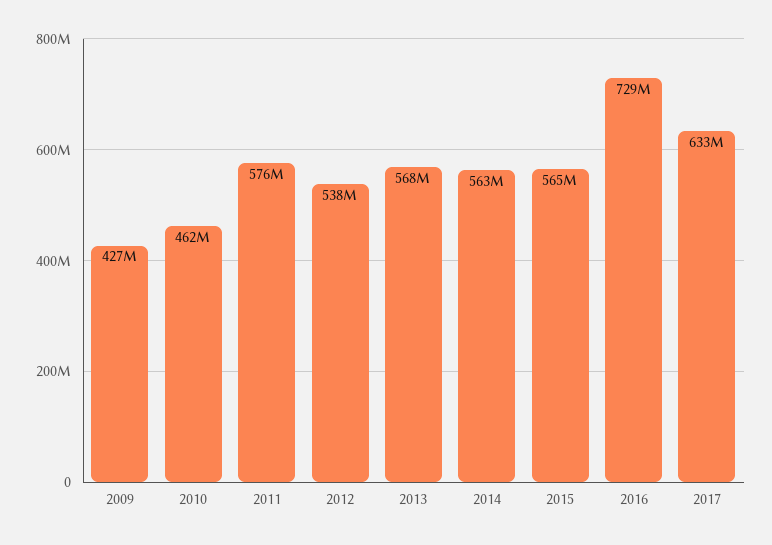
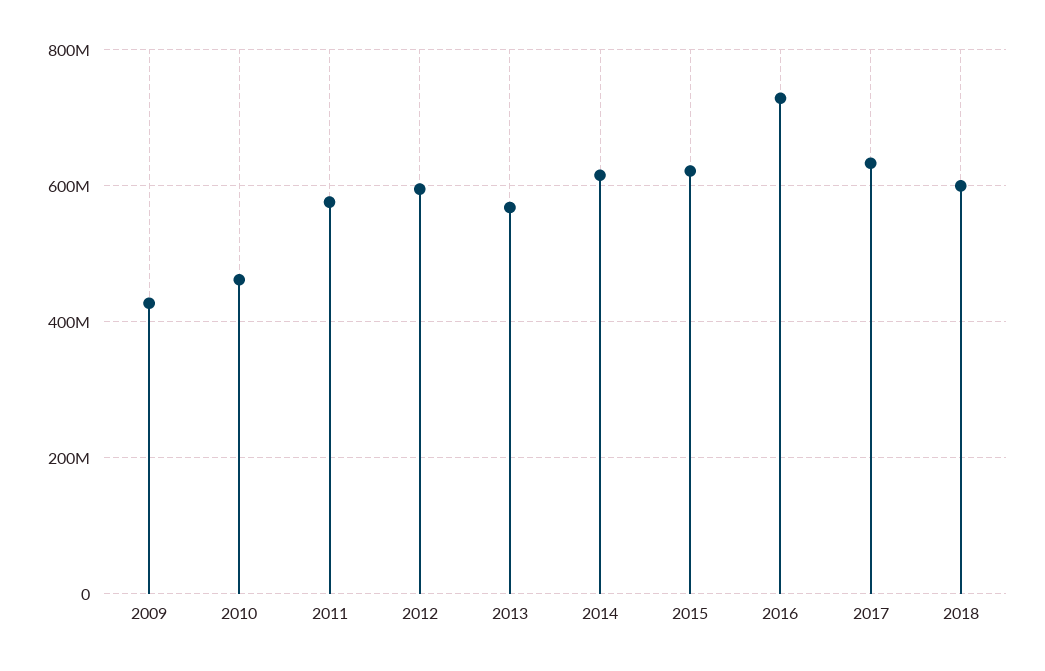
2012: 538000000 -> 600000000
2014: 563000000 -> 620000000
2015: 565000000 -> 620000000
2018: none -> 600000000

